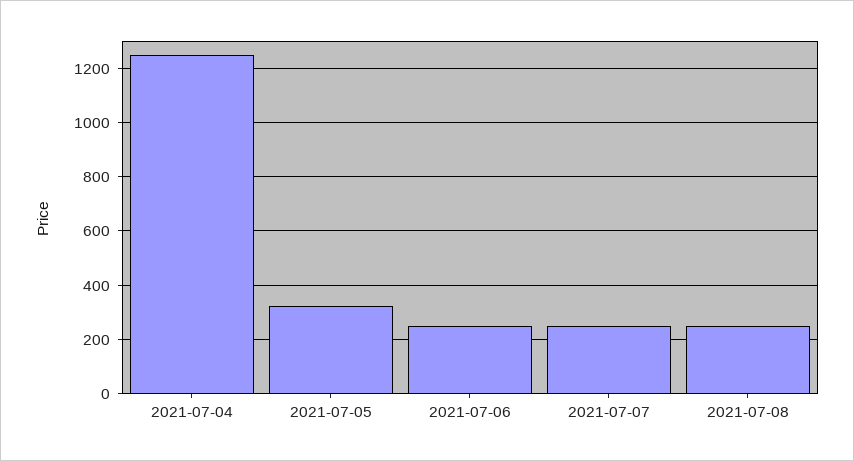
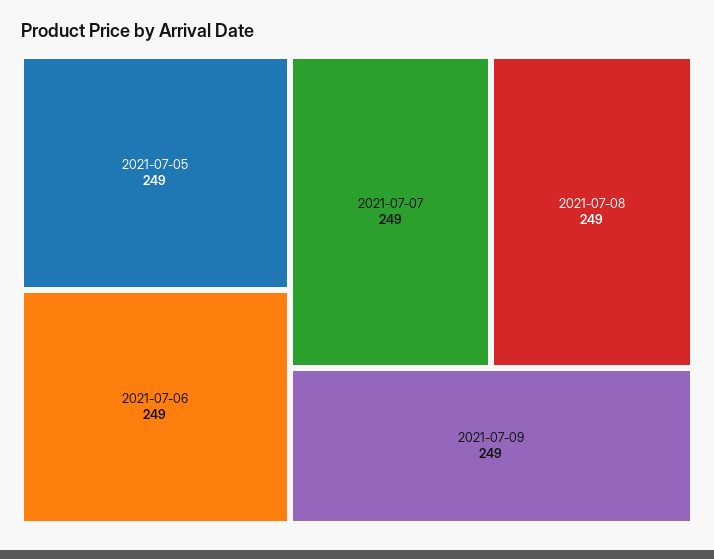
2021-07-04: 1250 -> none
2021-07-05: 325 -> 249
2021-07-09: none -> 249

